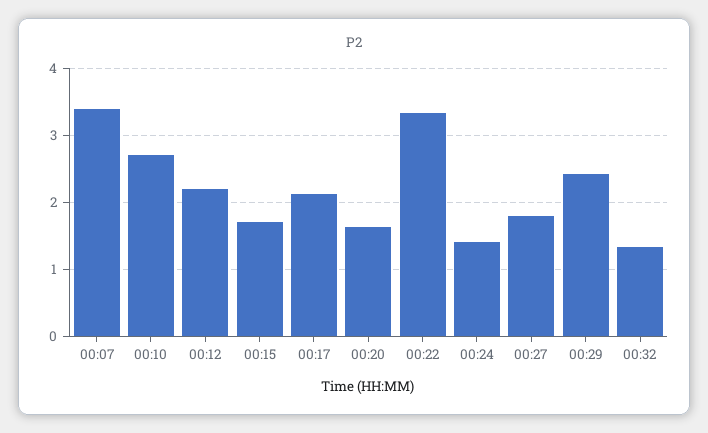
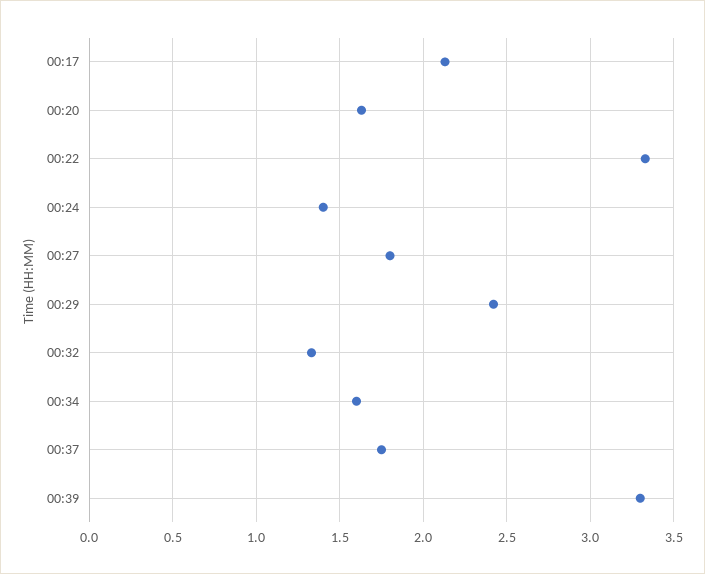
00:07: 3.4 -> none
00:10: 2.7 -> none
00:12: 2.2 -> none
00:15: 1.7 -> none
00:34: none -> 1.6
00:37: none -> 1.75
00:39: none -> 3.3

